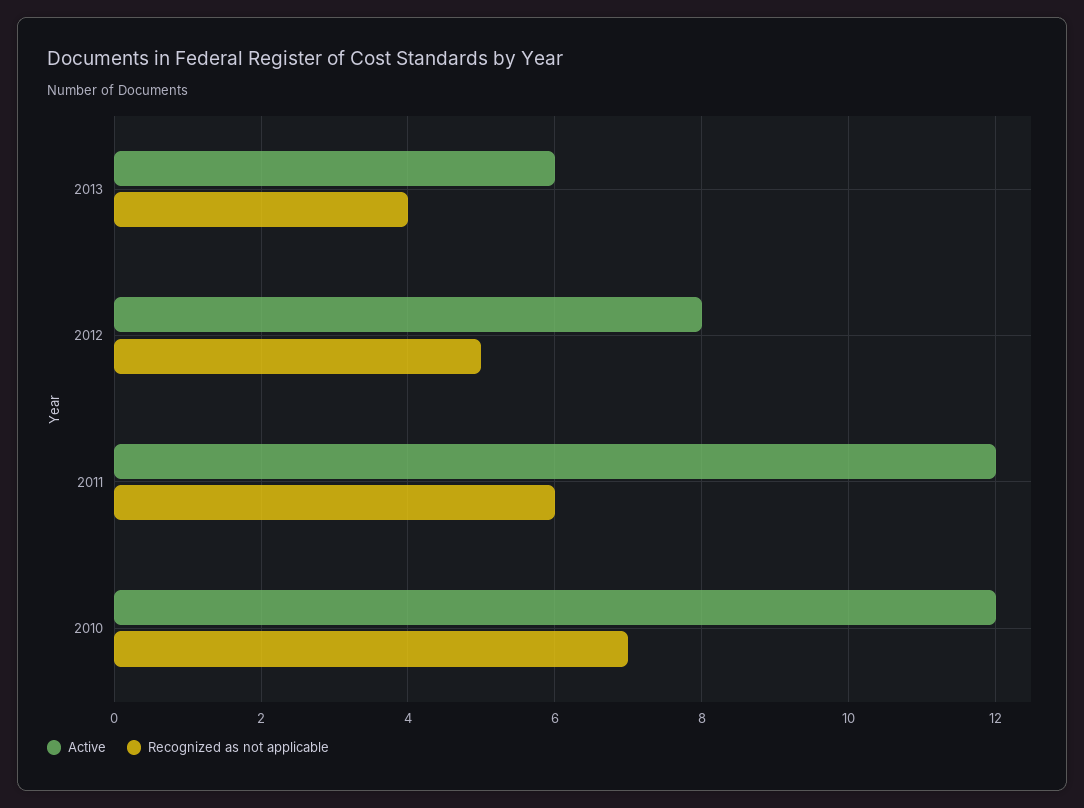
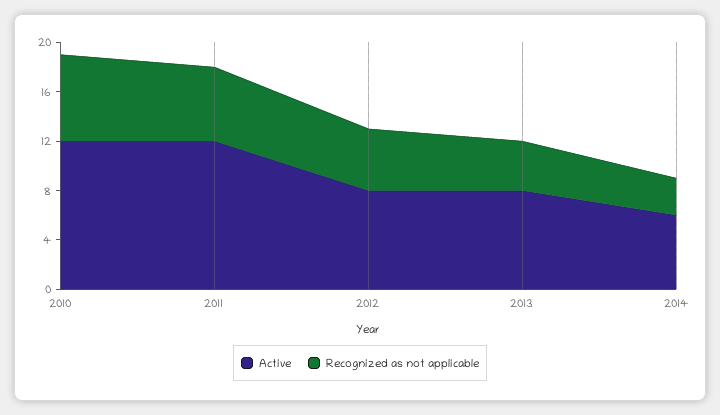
Active, 2013: 6 -> 8
Active, 2014: none -> 6
Recognized as not applicable, 2014: none -> 3

